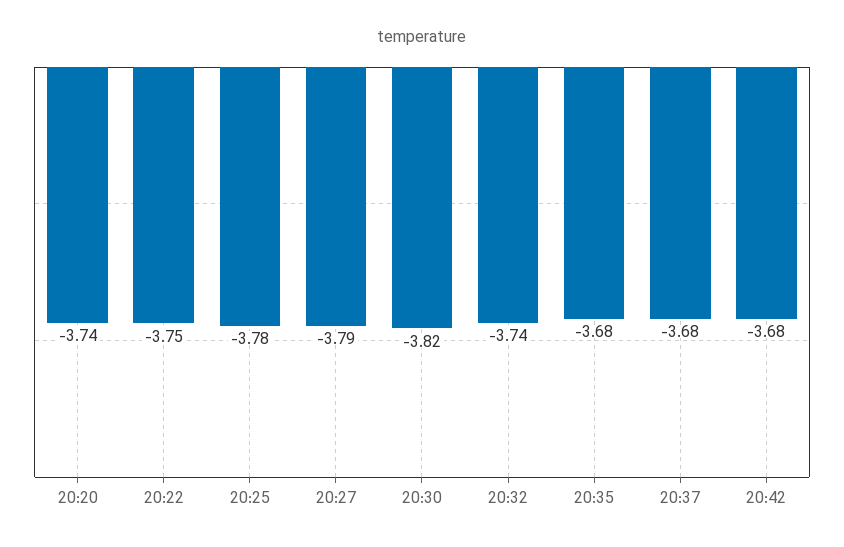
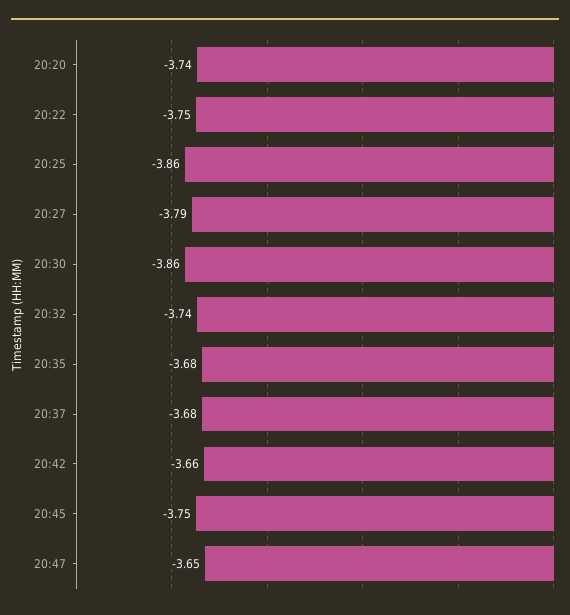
20:25: -3.78 -> -3.86
20:30: -3.82 -> -3.86
20:42: -3.68 -> -3.66
20:45: none -> -3.75
20:47: none -> -3.65

